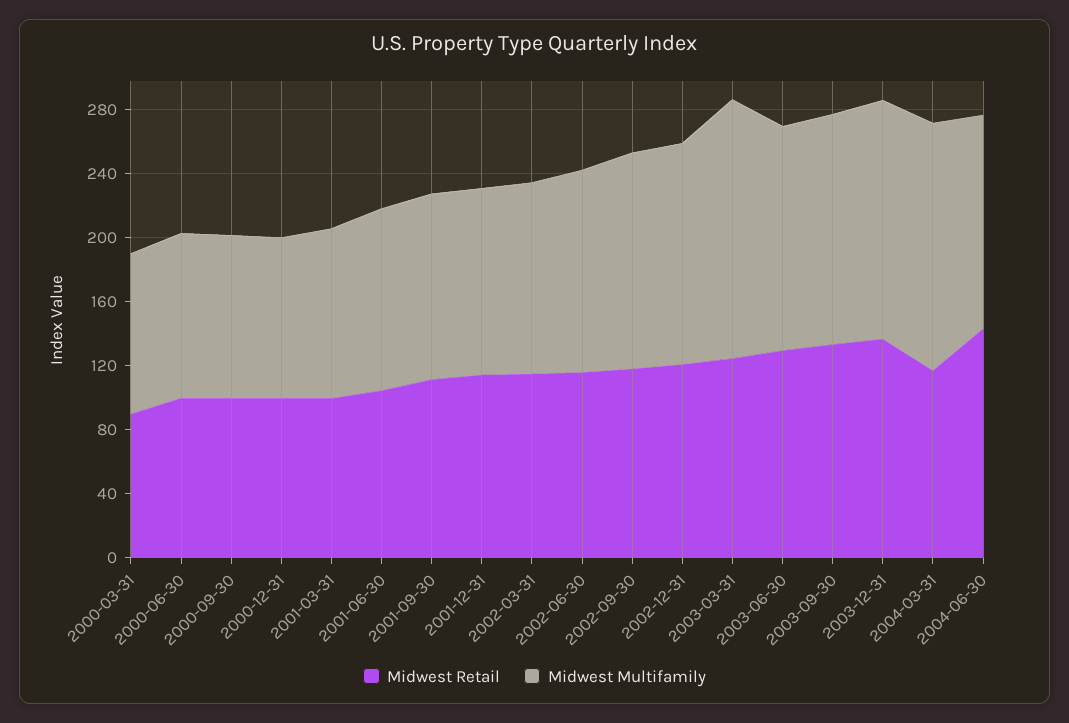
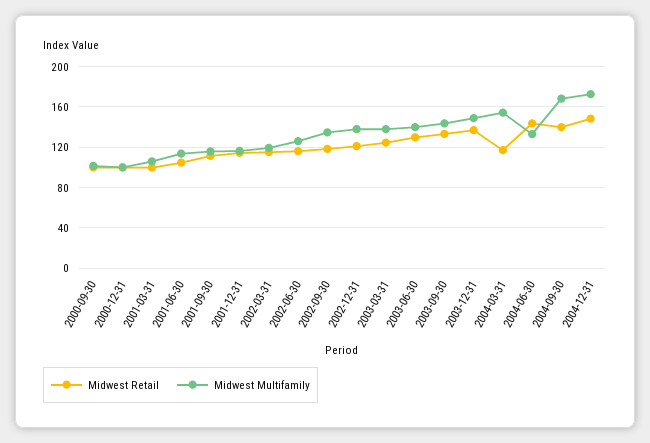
Midwest Retail, 2000-03-31: 90 -> none
Midwest Multifamily, 2000-03-31: 100 -> none
Midwest Retail, 2000-06-30: 100 -> none
Midwest Multifamily, 2000-06-30: 100 -> none
Midwest Multifamily, 2003-03-31: 160 -> 140
Midwest Retail, 2004-09-30: none -> 140
Midwest Multifamily, 2004-09-30: none -> 170
Midwest Retail, 2004-12-31: none -> 150
Midwest Multifamily, 2004-12-31: none -> 170

